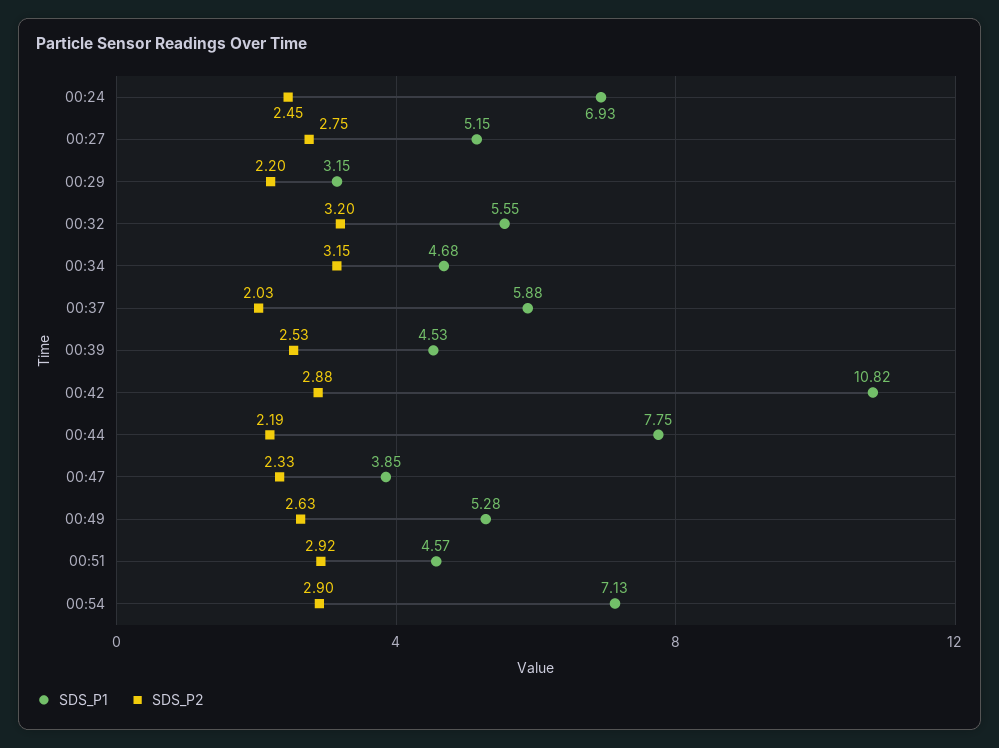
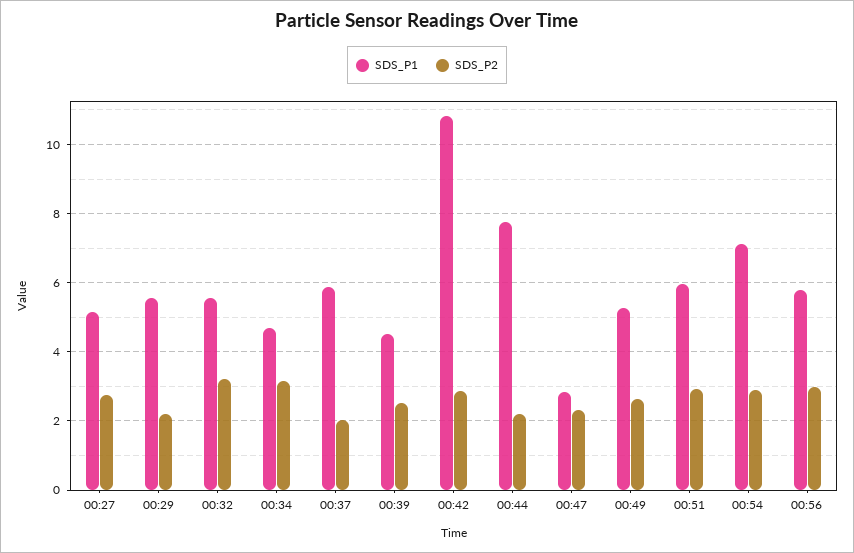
SDS_P1, 00:24: 6.93 -> none
SDS_P2, 00:24: 2.45 -> none
SDS_P1, 00:29: 3.15 -> 5.6
SDS_P1, 00:47: 3.85 -> 2.8
SDS_P1, 00:51: 4.57 -> 6
SDS_P1, 00:56: none -> 5.8
SDS_P2, 00:56: none -> 3

